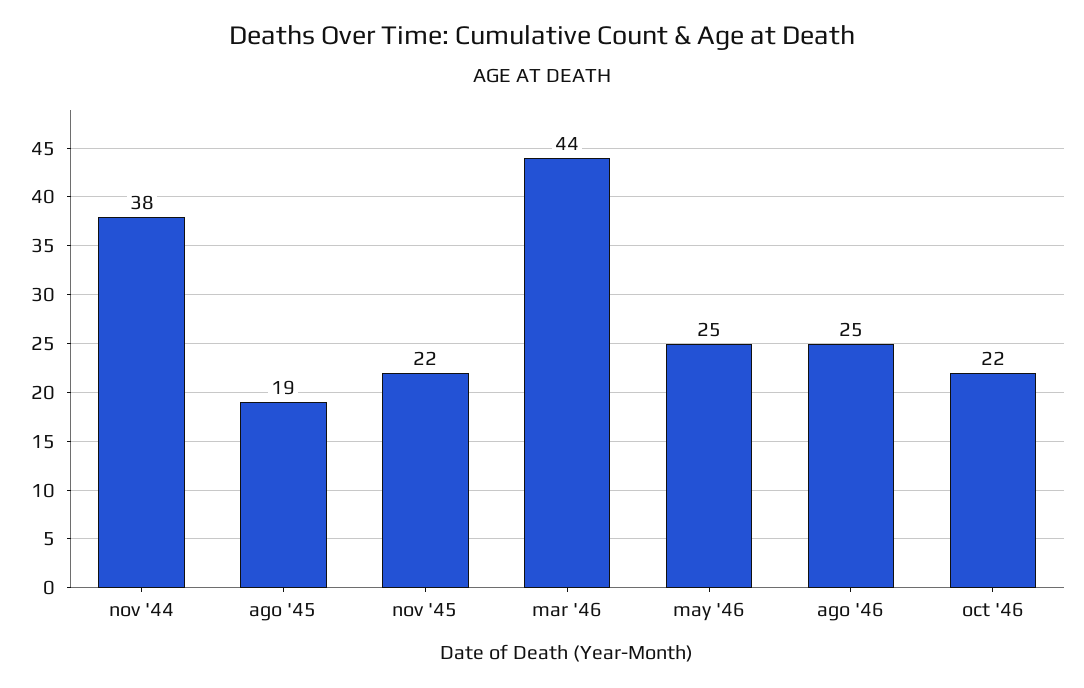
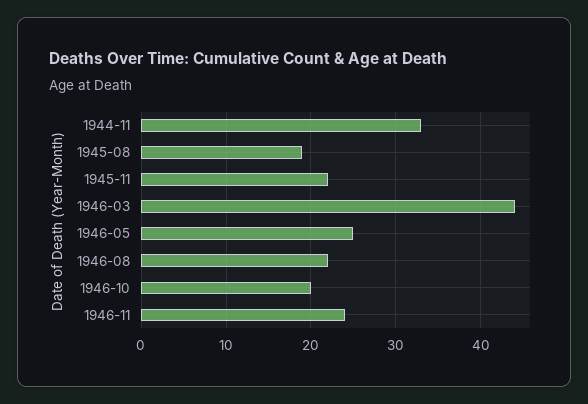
nov '44: 38 -> 33
ago '46: 25 -> 22
oct '46: 22 -> 20
1946-11: none -> 24

